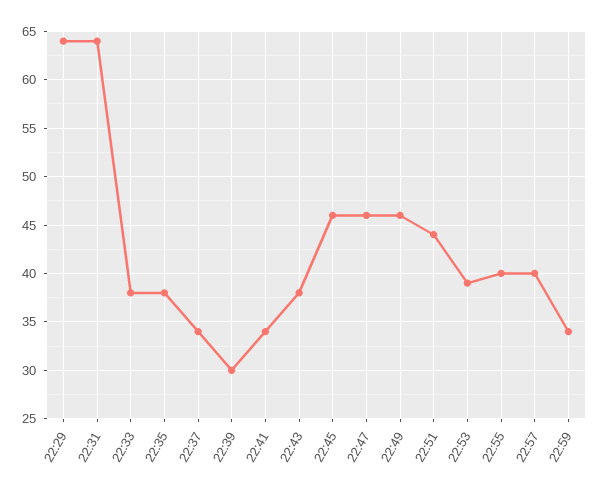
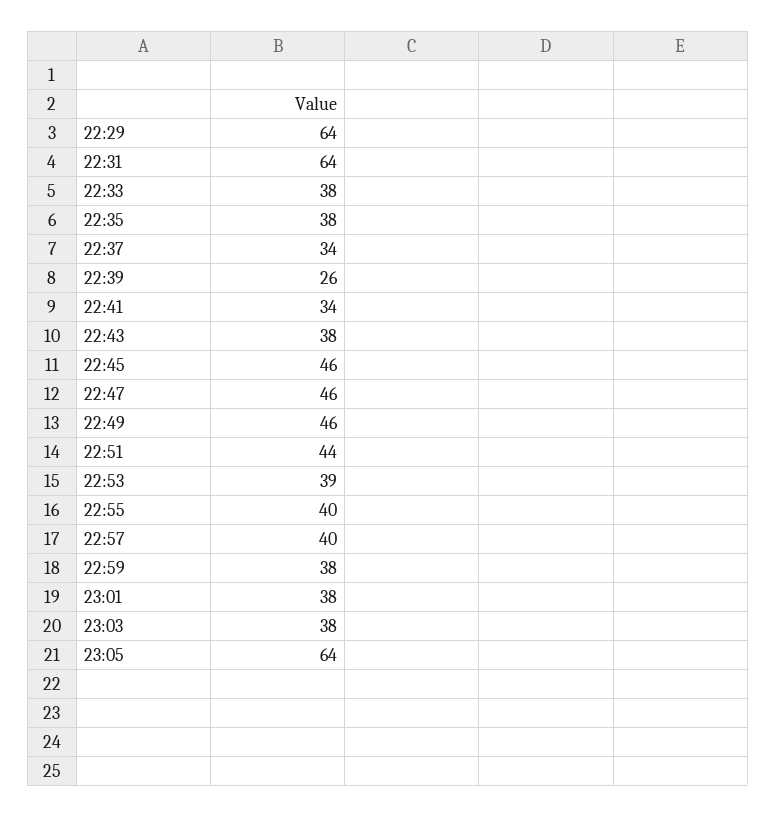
22:39: 30 -> 26
22:59: 34 -> 38
23:01: none -> 38
23:03: none -> 38
23:05: none -> 64

